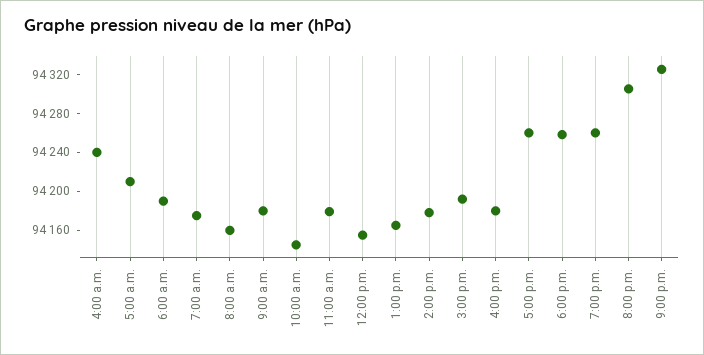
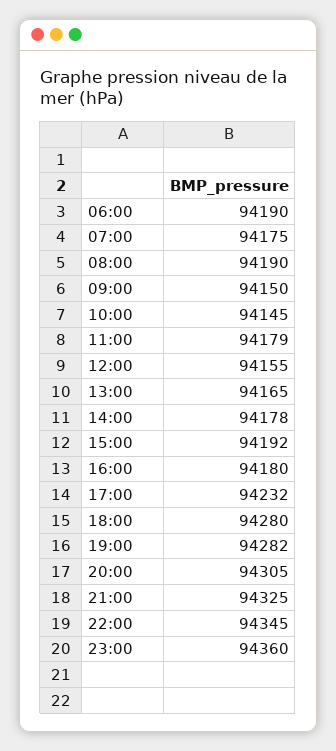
4:00 a.m.: 94240 -> none
5:00 a.m.: 94210 -> none
8:00 a.m.: 94160 -> 94190
9:00 a.m.: 94180 -> 94150
5:00 p.m.: 94260 -> 94232
6:00 p.m.: 94260 -> 94280
7:00 p.m.: 94260 -> 94282
22:00: none -> 94345
23:00: none -> 94360

